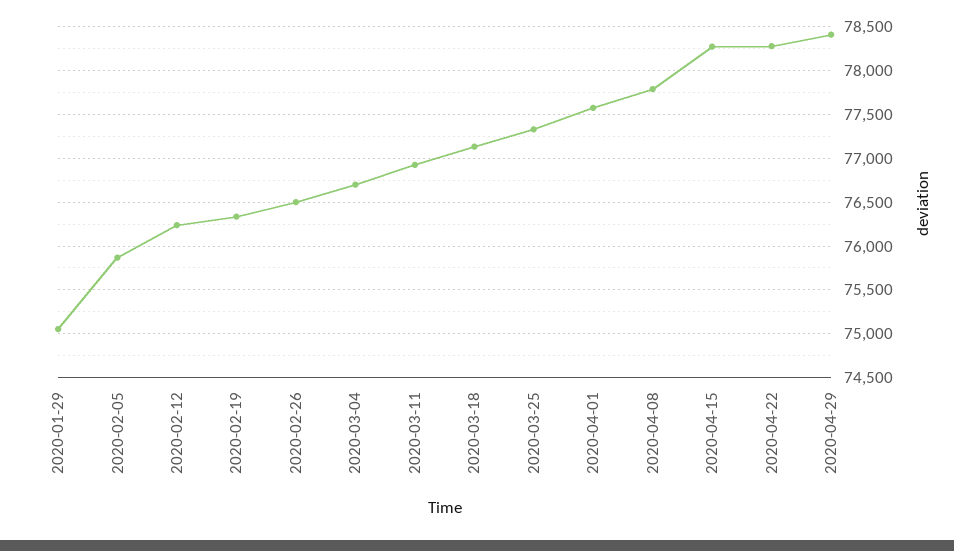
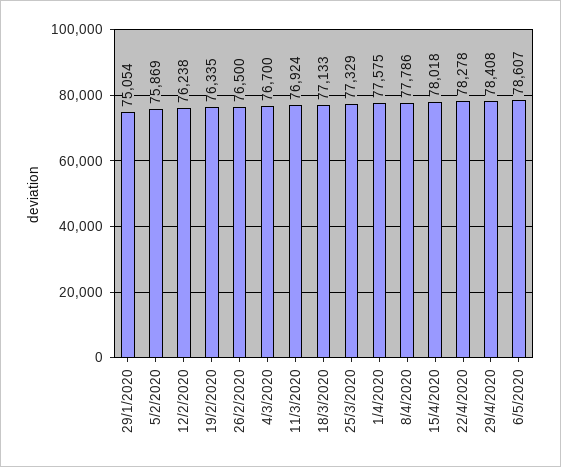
2020-04-15: 78300 -> 78018
6/5/2020: none -> 78607

